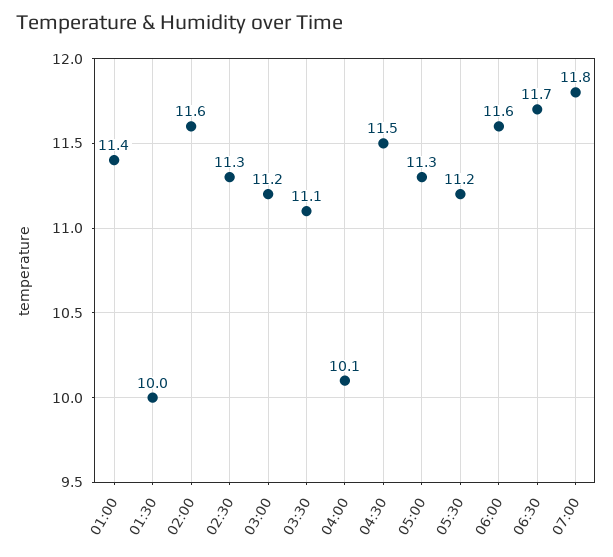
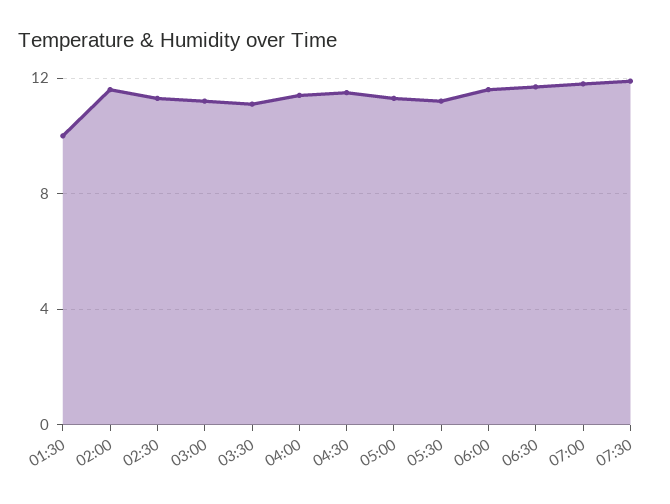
01:00: 11.4 -> none
04:00: 10.1 -> 11.5
07:30: none -> 12

